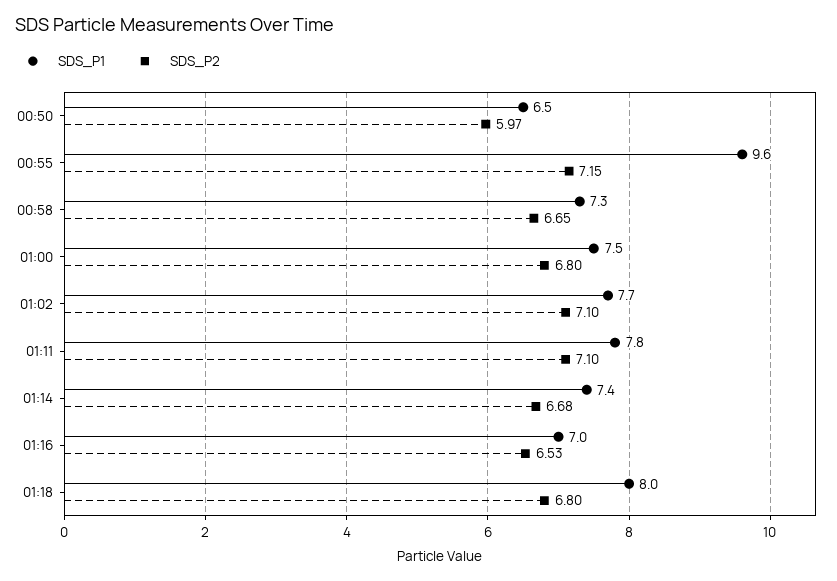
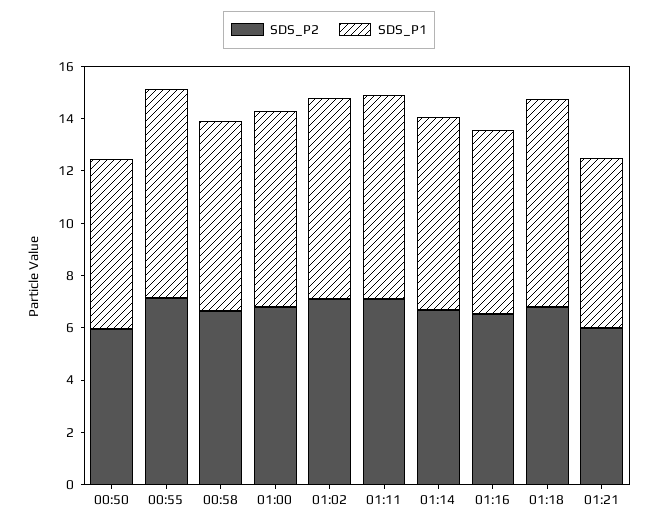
SDS_P1, 00:55: 9.6 -> 8
SDS_P2, 01:21: none -> 6
SDS_P1, 01:21: none -> 6.5

